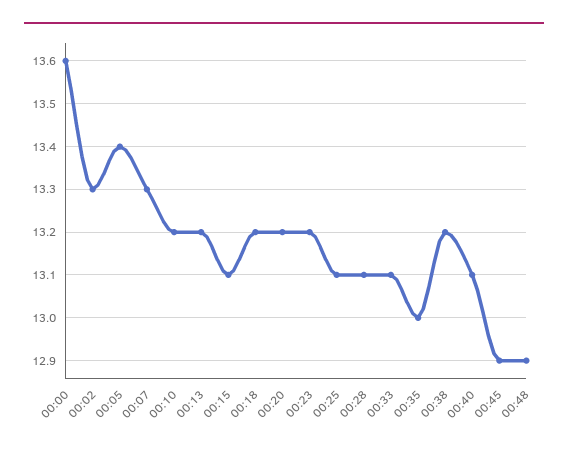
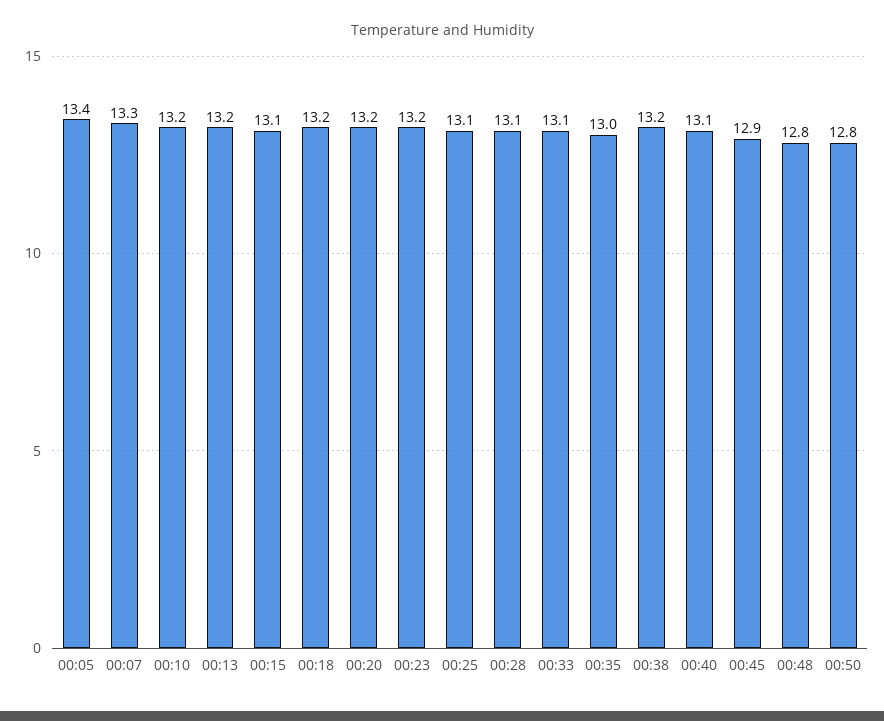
00:00: 13.6 -> none
00:02: 13.3 -> none
00:48: 12.9 -> 12.8
00:50: none -> 12.8

